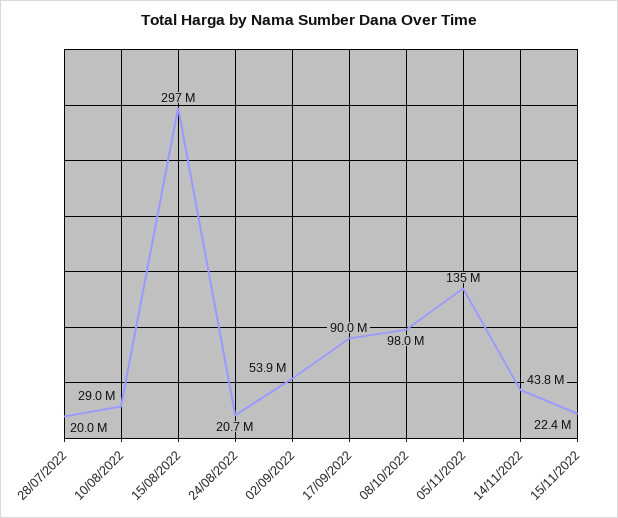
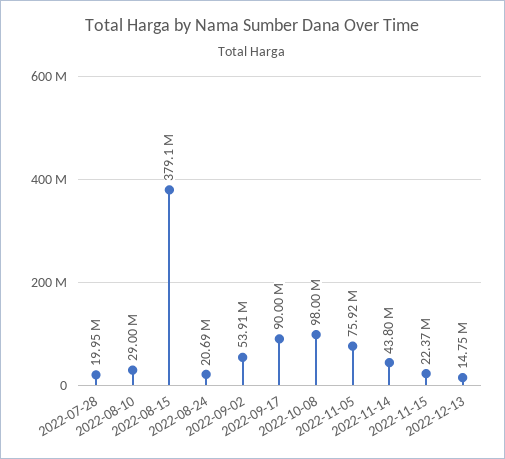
15/08/2022: 297000000 -> 379100000
05/11/2022: 135000000 -> 75920000
2022-12-13: none -> 14750000

